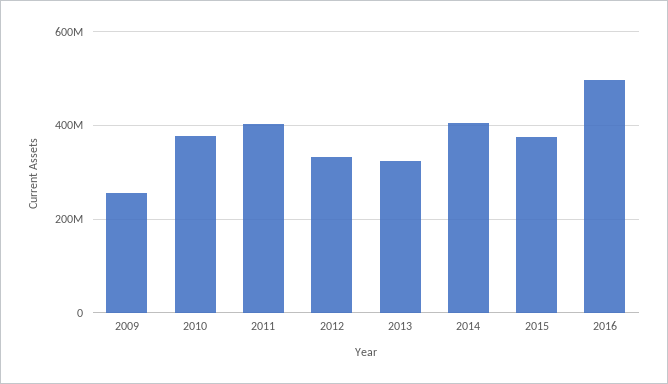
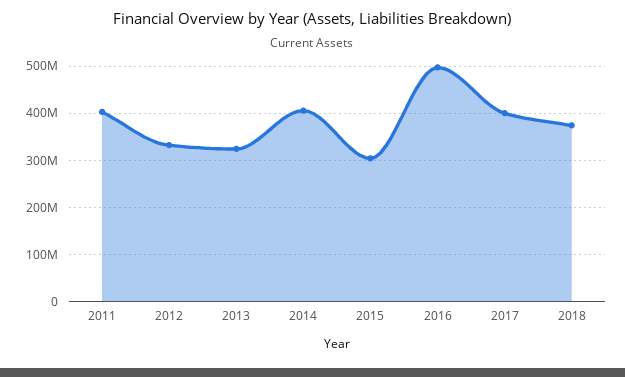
2009: 260000000 -> none
2010: 380000000 -> none
2015: 380000000 -> 300000000
2017: none -> 400000000
2018: none -> 380000000

